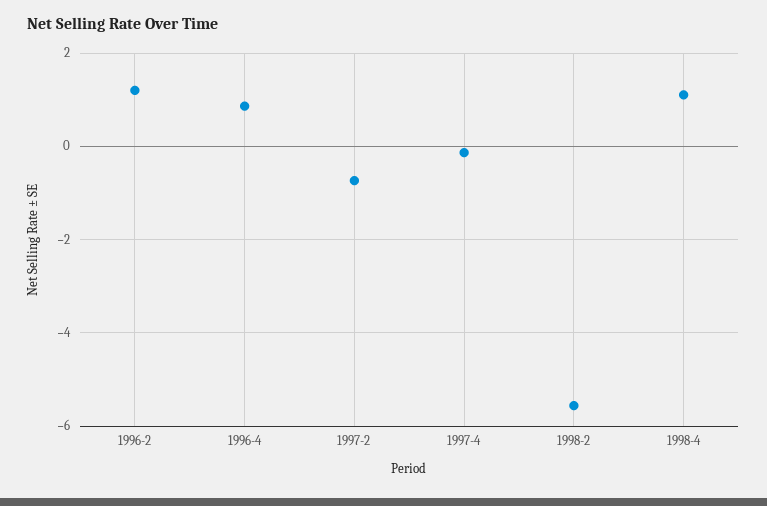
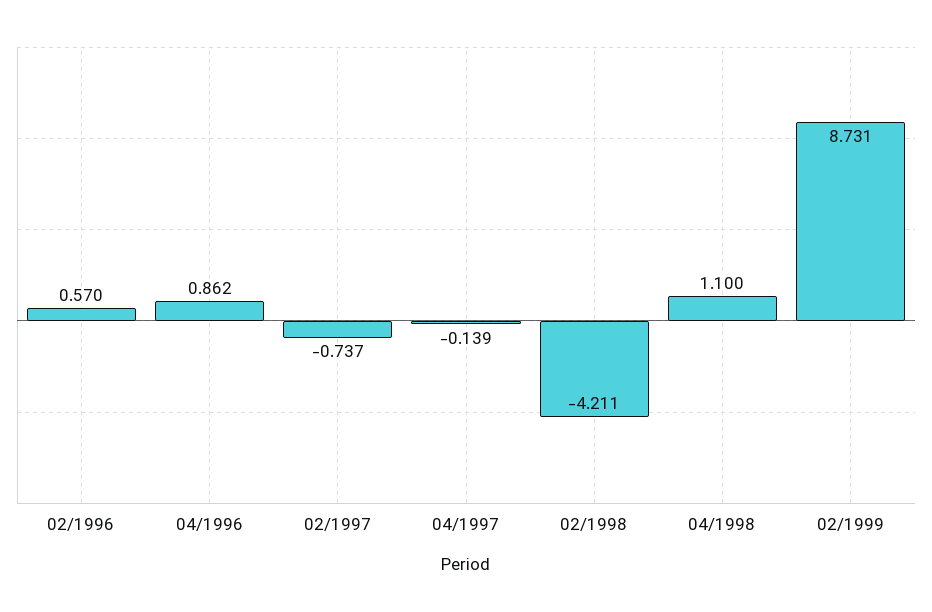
1996-2: 1.2 -> 0.57
1998-2: -5.6 -> -4.211
02/1999: none -> 8.731

